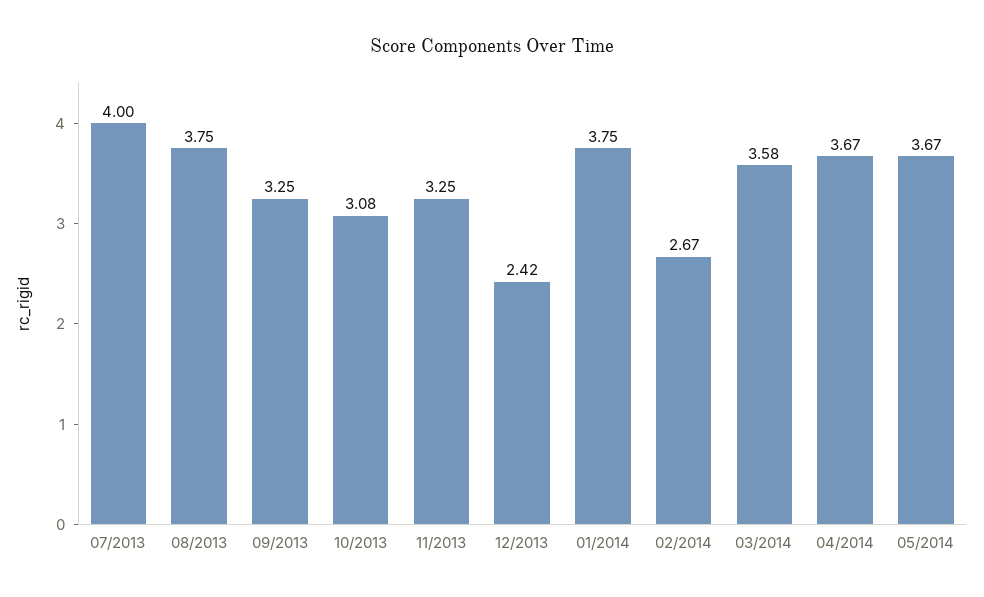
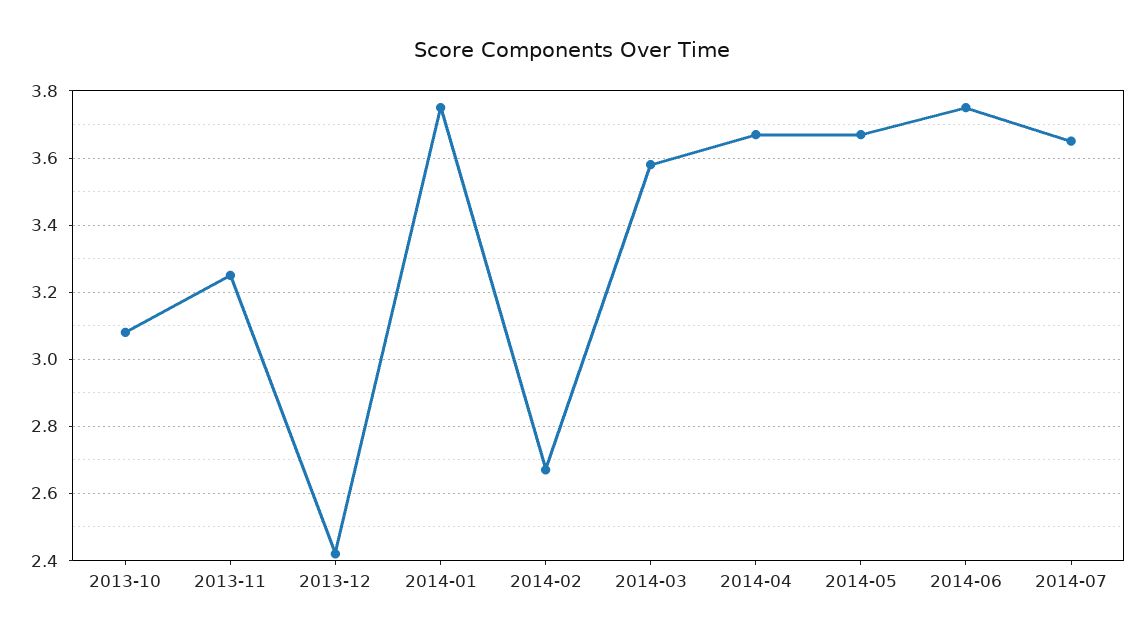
07/2013: 4 -> none
08/2013: 3.75 -> none
09/2013: 3.25 -> none
2014-06: none -> 3.75
2014-07: none -> 3.65

